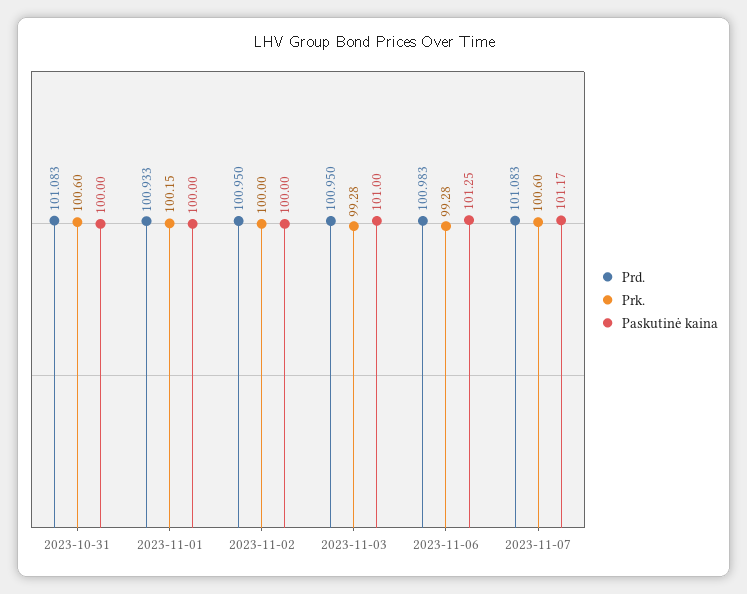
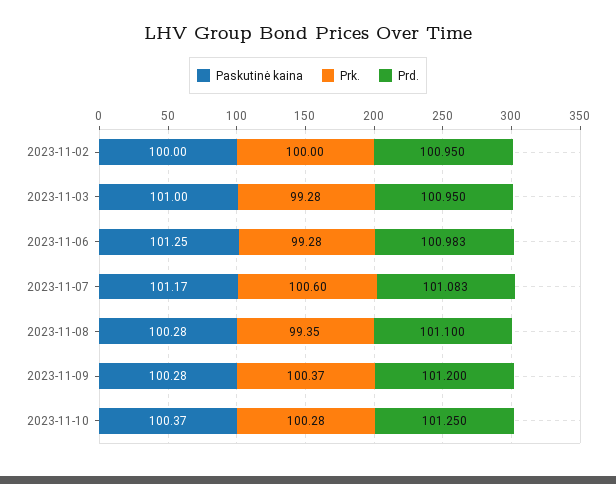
Prd., 2023-10-31: 101.083 -> none
Prk., 2023-10-31: 100.6 -> none
Paskutinė kaina, 2023-10-31: 100 -> none
Prd., 2023-11-01: 100.933 -> none
Prk., 2023-11-01: 100.15 -> none
Paskutinė kaina, 2023-11-01: 100 -> none
Paskutinė kaina, 2023-11-08: none -> 100.28
Prk., 2023-11-08: none -> 99.35
Prd., 2023-11-08: none -> 101.1
Paskutinė kaina, 2023-11-09: none -> 100.28
Prk., 2023-11-09: none -> 100.37
Prd., 2023-11-09: none -> 101.2
Paskutinė kaina, 2023-11-10: none -> 100.37
Prk., 2023-11-10: none -> 100.28
Prd., 2023-11-10: none -> 101.25

